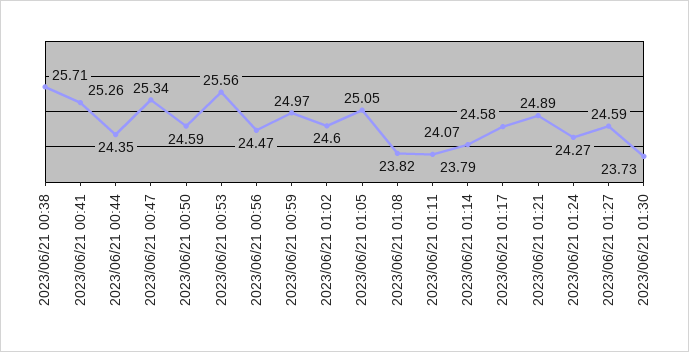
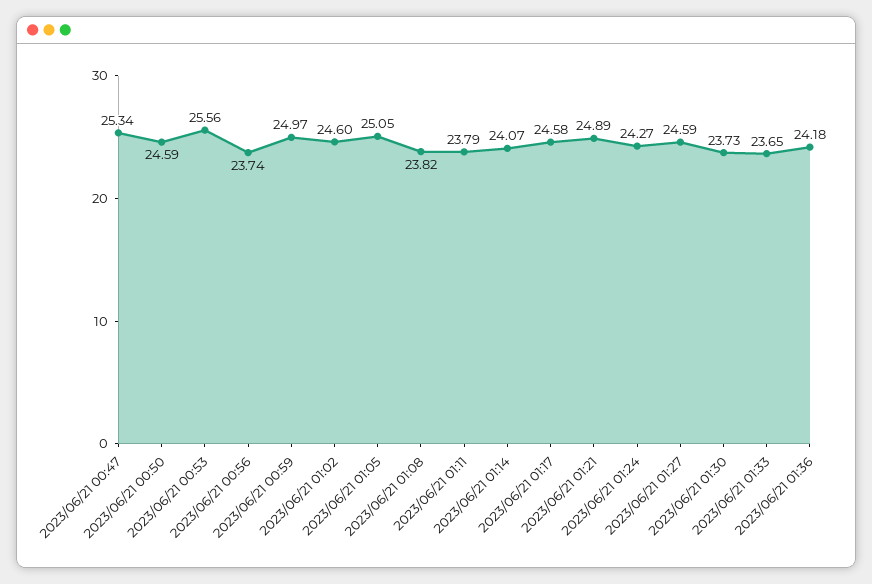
2023/06/21 00:38: 25.71 -> none
2023/06/21 00:41: 25.26 -> none
2023/06/21 00:44: 24.35 -> none
2023/06/21 00:56: 24.47 -> 23.74
2023/06/21 01:33: none -> 23.65
2023/06/21 01:36: none -> 24.18

